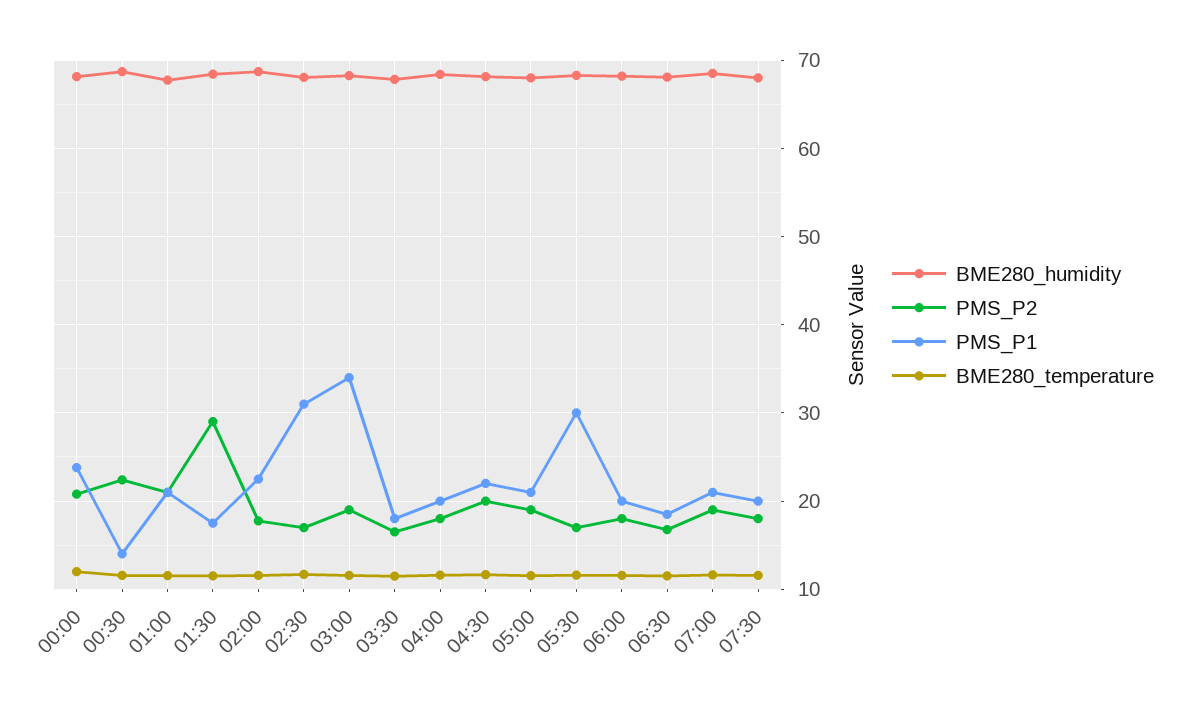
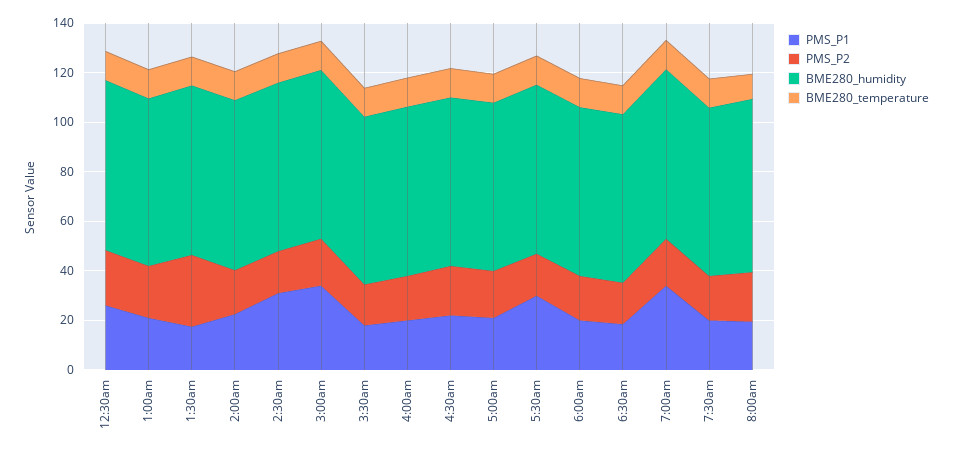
BME280_humidity, 00:00: 68 -> none
PMS_P2, 00:00: 21 -> none
PMS_P1, 00:00: 24 -> none
BME280_temperature, 00:00: 12 -> none
PMS_P1, 00:30: 14 -> 25
PMS_P1, 07:00: 21 -> 35
PMS_P1, 8:00am: none -> 20
PMS_P2, 8:00am: none -> 20
BME280_humidity, 8:00am: none -> 70
BME280_temperature, 8:00am: none -> 10

